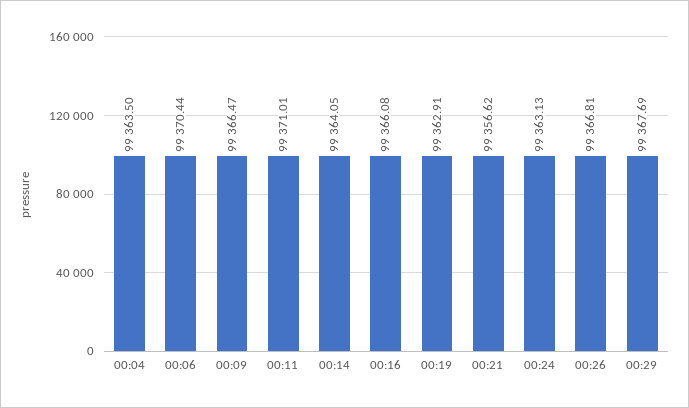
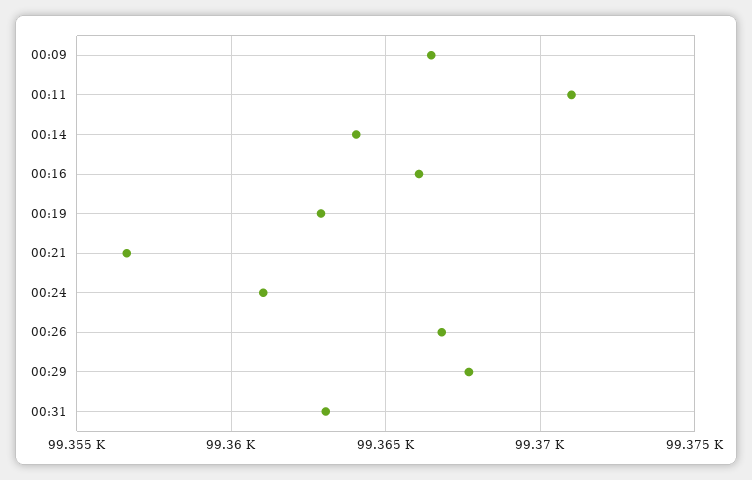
00:04: 99363.5 -> none
00:06: 99370.44 -> none
00:24: 99363.13 -> 99361
00:31: none -> 99363

